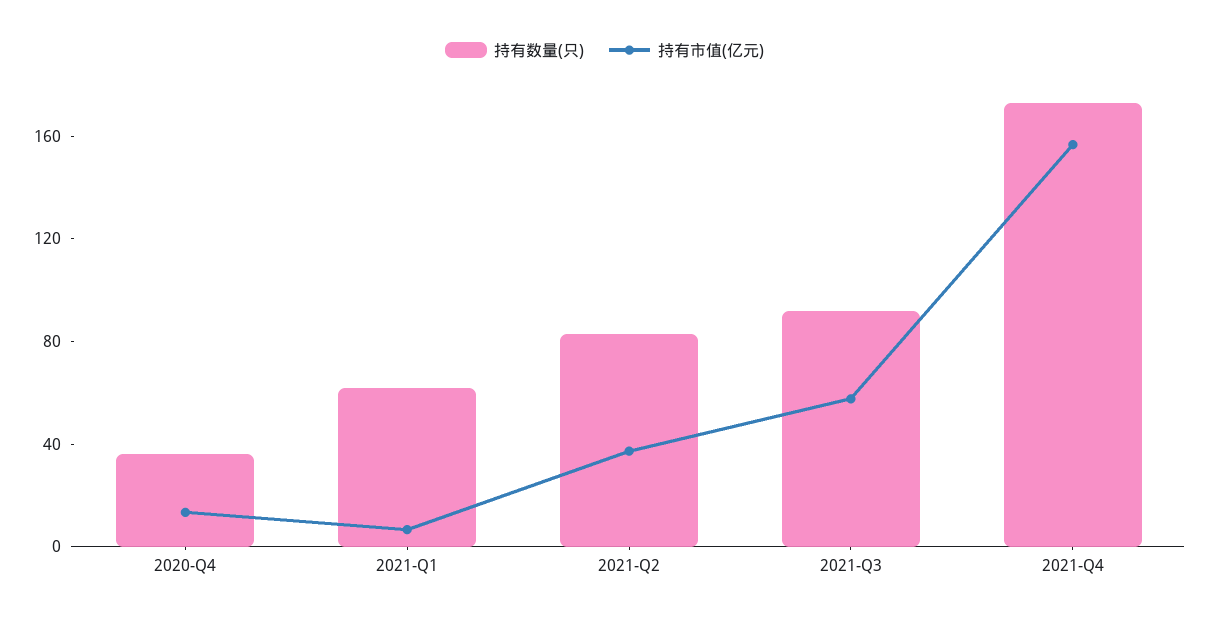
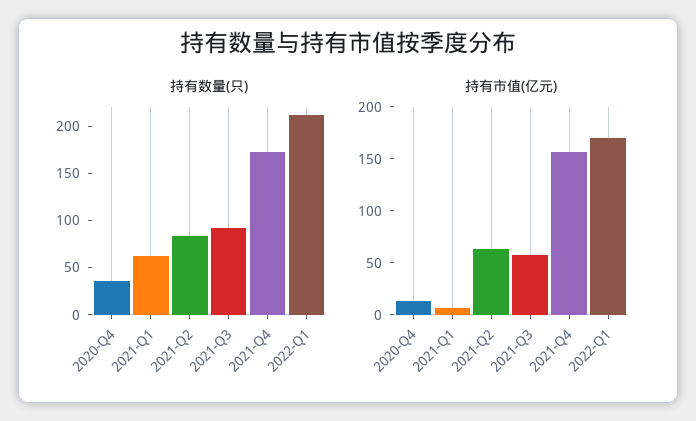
持有市值(亿元), 2021-Q2: 40 -> 60
持有数量(只), 2022-Q1: none -> 210
持有市值(亿元), 2022-Q1: none -> 170

